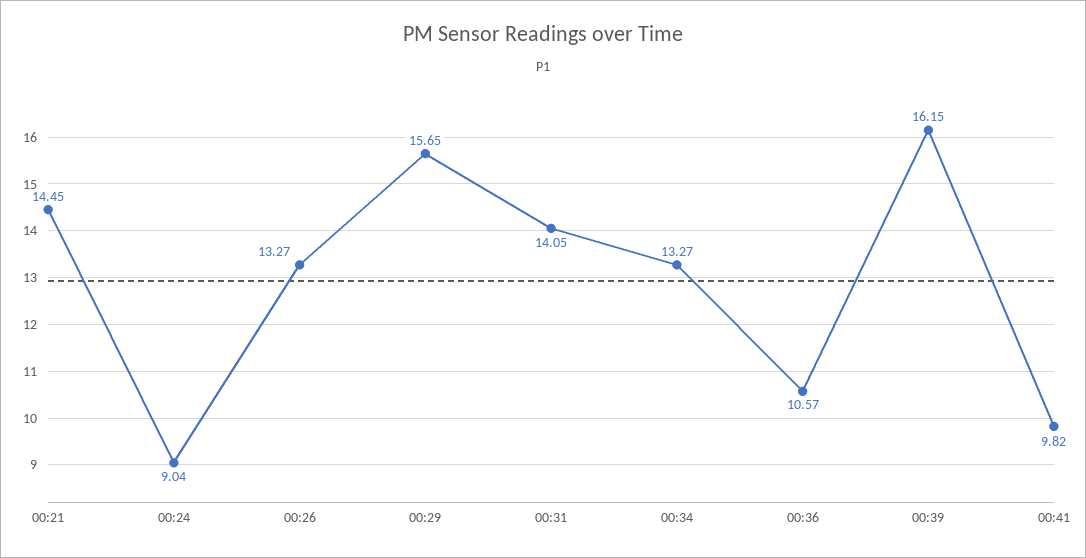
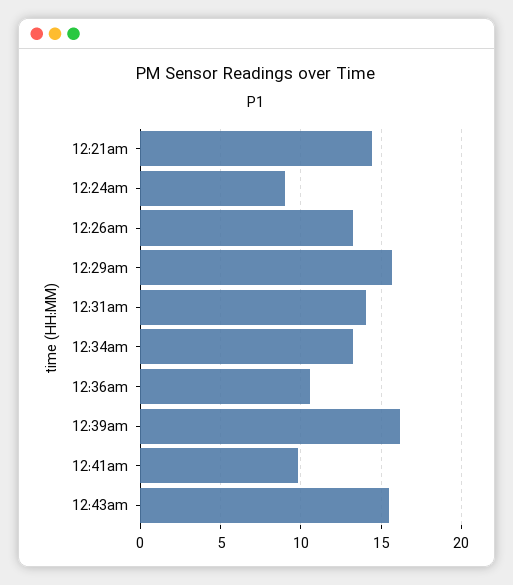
12:43am: none -> 15.5

